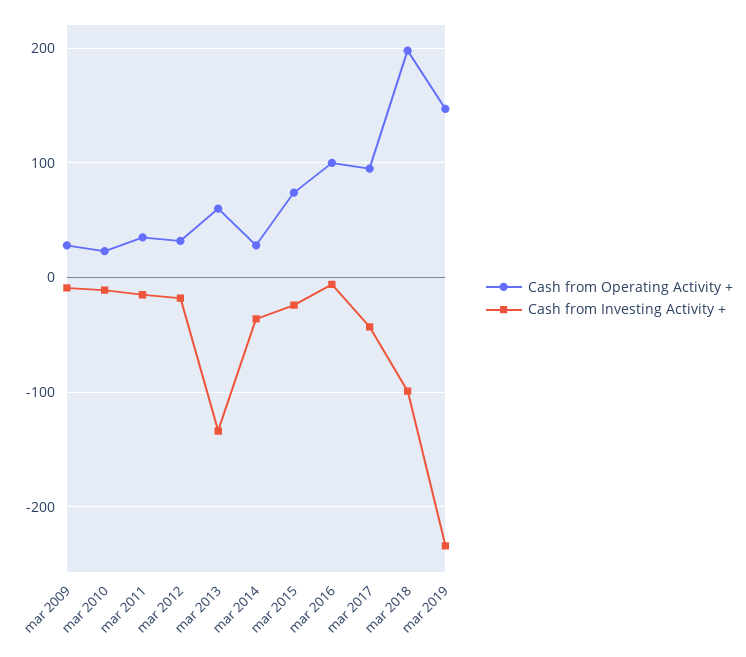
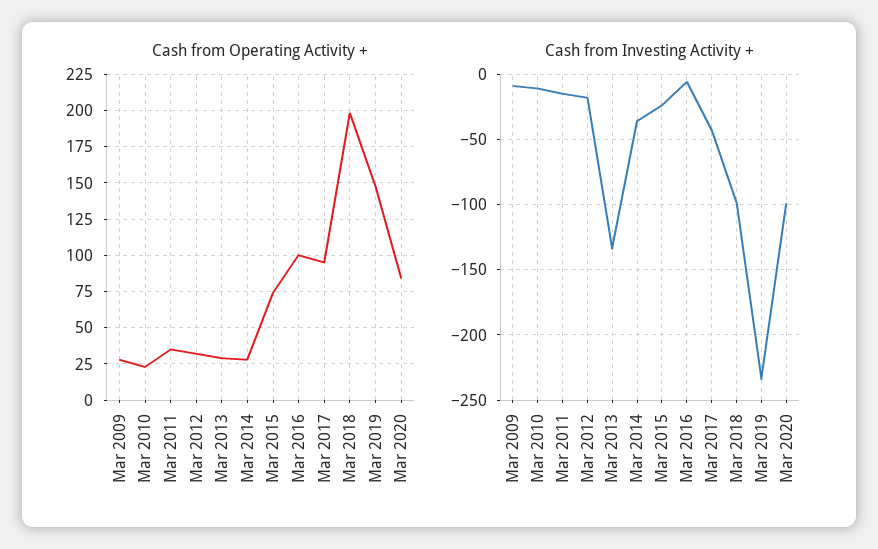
Cash from Operating Activity +, mar 2013: 60 -> 30
Cash from Operating Activity +, Mar 2020: none -> 85
Cash from Investing Activity +, Mar 2020: none -> -100

